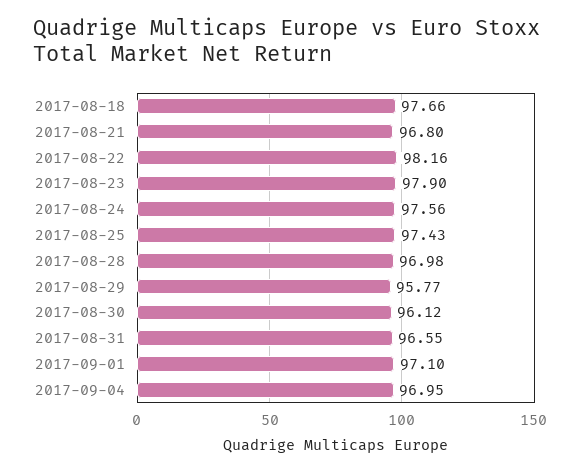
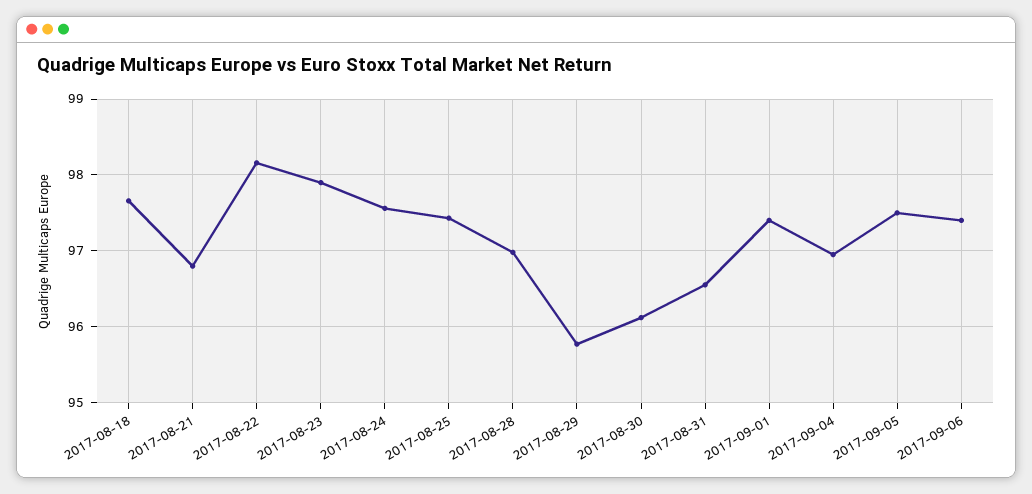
2017-09-01: 97.1 -> 97.4
2017-09-05: none -> 97.5
2017-09-06: none -> 97.4

